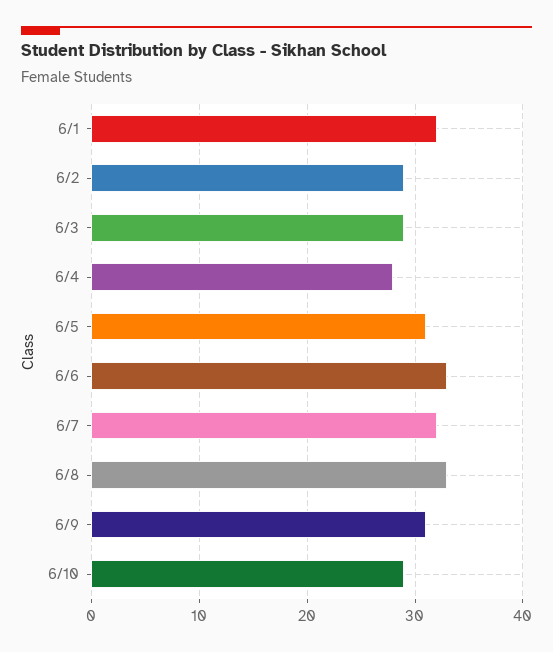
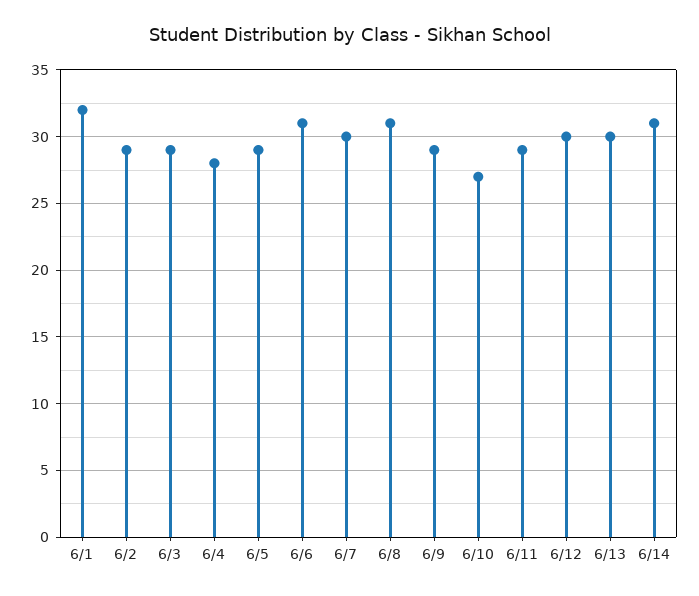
6/5: 31 -> 29
6/6: 33 -> 31
6/7: 32 -> 30
6/8: 33 -> 31
6/9: 31 -> 29
6/10: 29 -> 27
6/11: none -> 29
6/12: none -> 30
6/13: none -> 30
6/14: none -> 31

